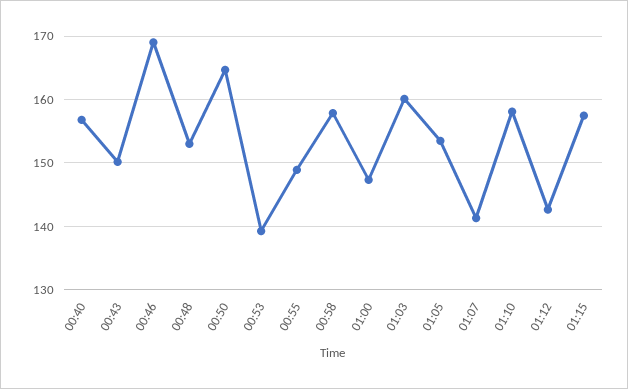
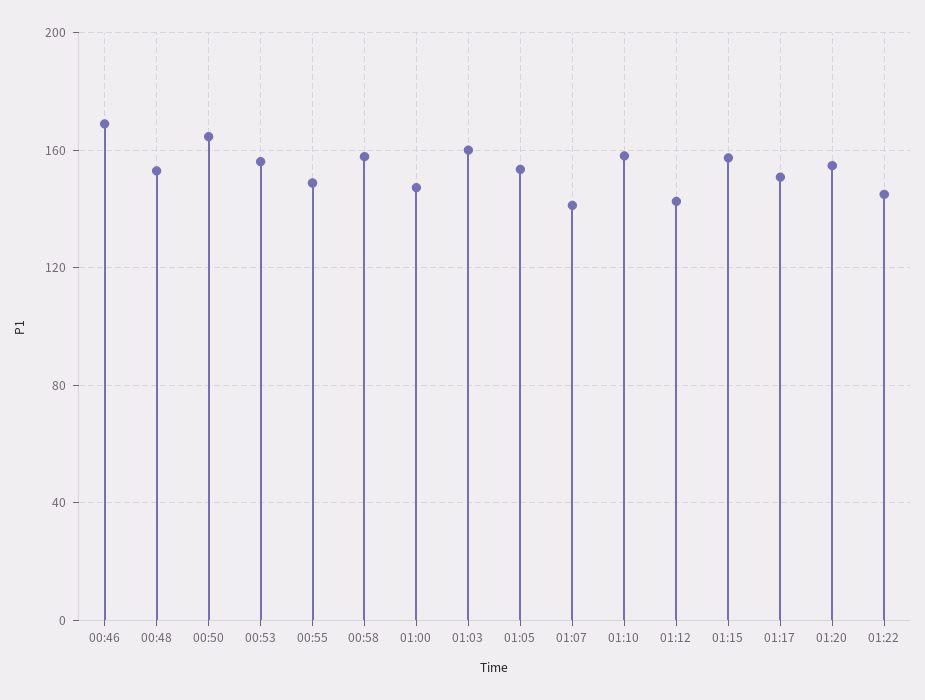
00:40: 157 -> none
00:43: 150 -> none
00:53: 139 -> 155
01:17: none -> 150
01:20: none -> 155
01:22: none -> 145

